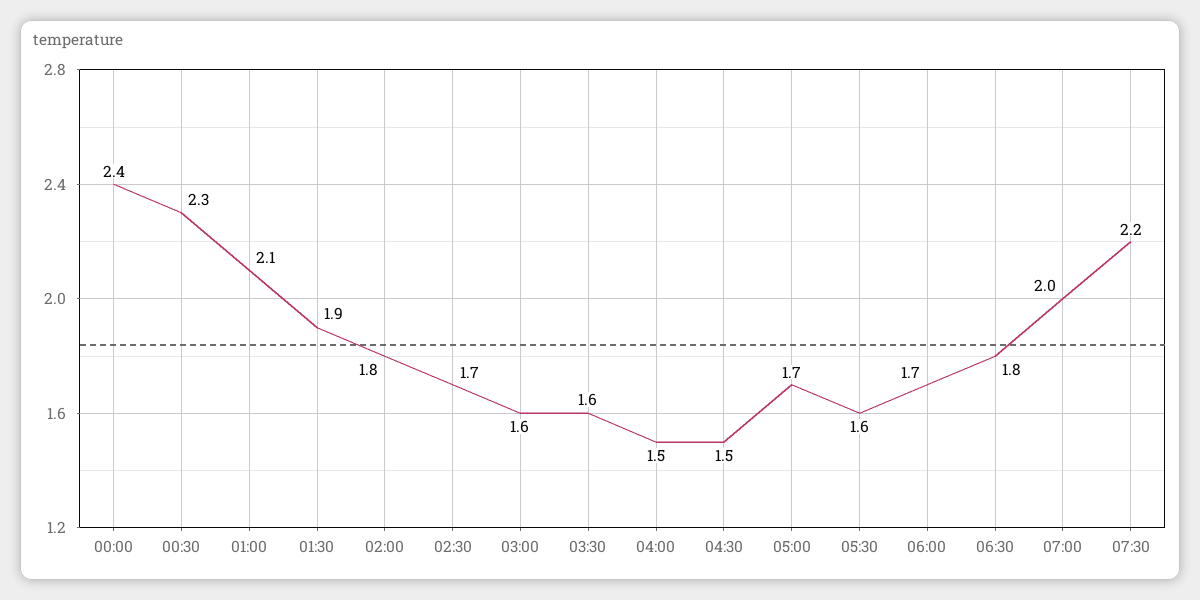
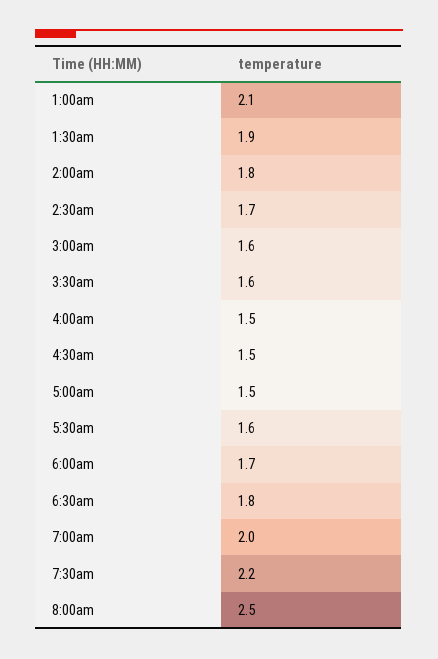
00:00: 2.4 -> none
00:30: 2.3 -> none
05:00: 1.7 -> 1.5
8:00am: none -> 2.5

